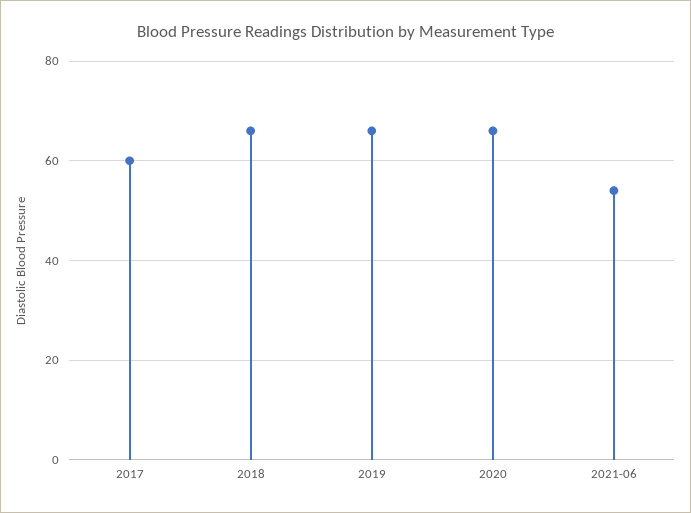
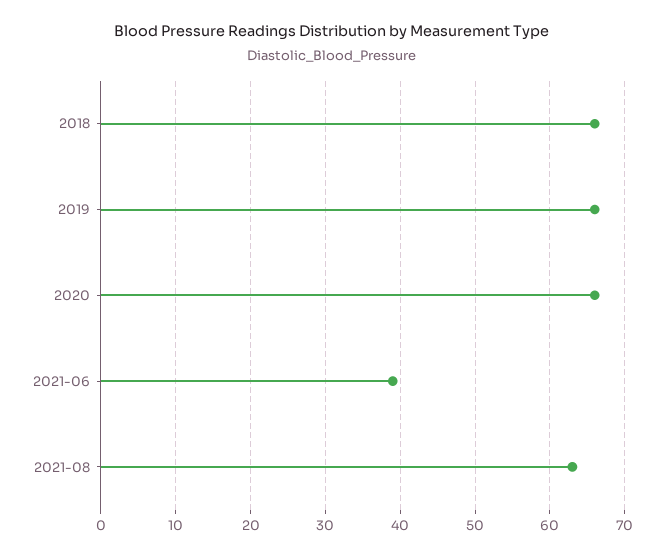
2017: 60 -> none
2021-06: 55 -> 39
2021-08: none -> 63

